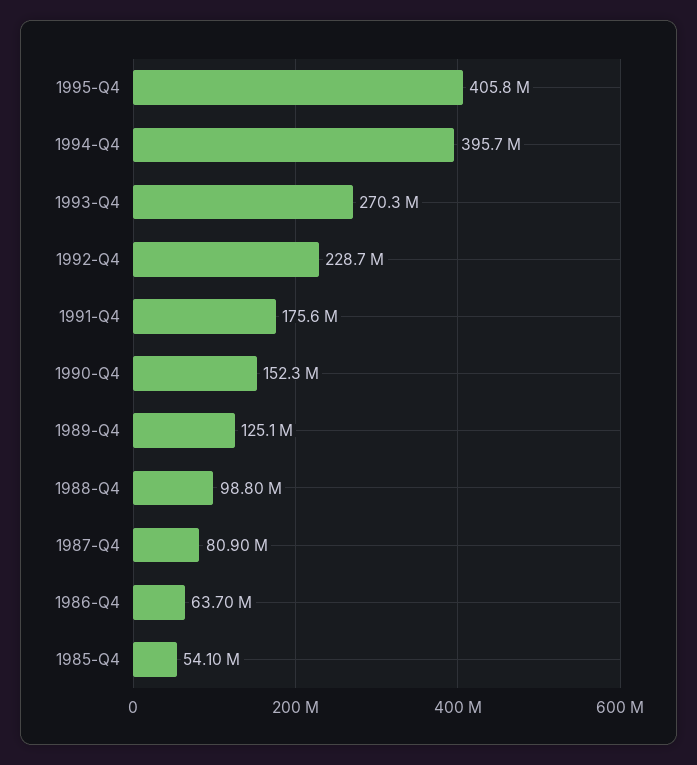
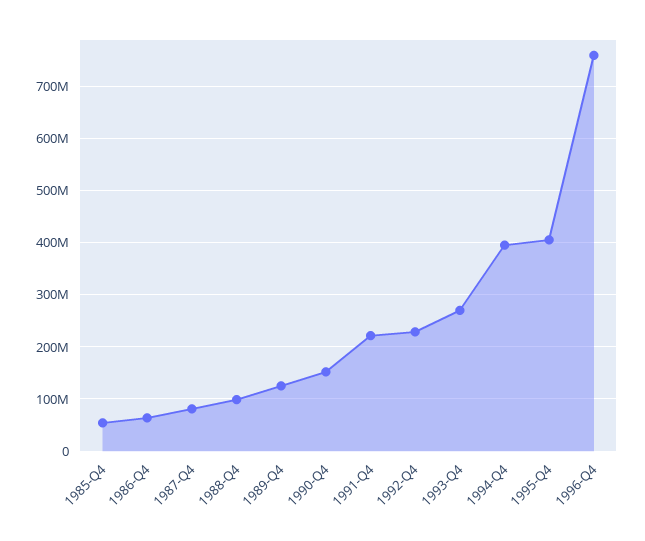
1991-Q4: 175600000 -> 220000000
1996-Q4: none -> 760000000

